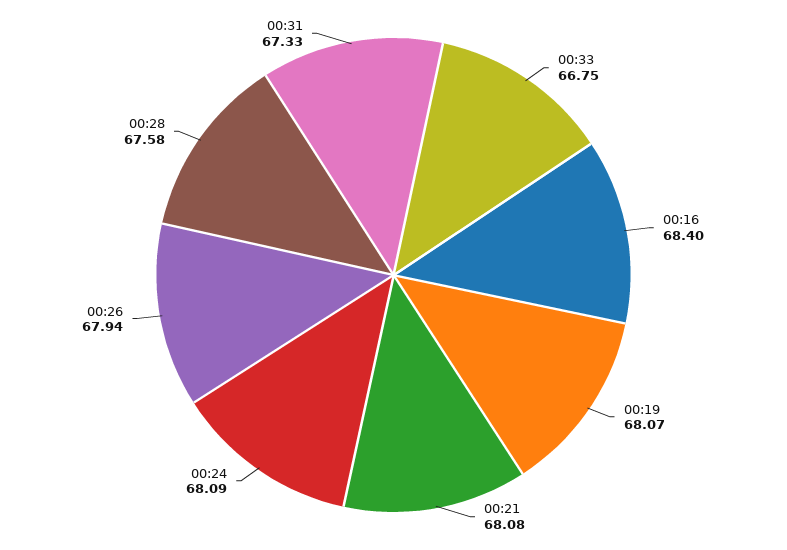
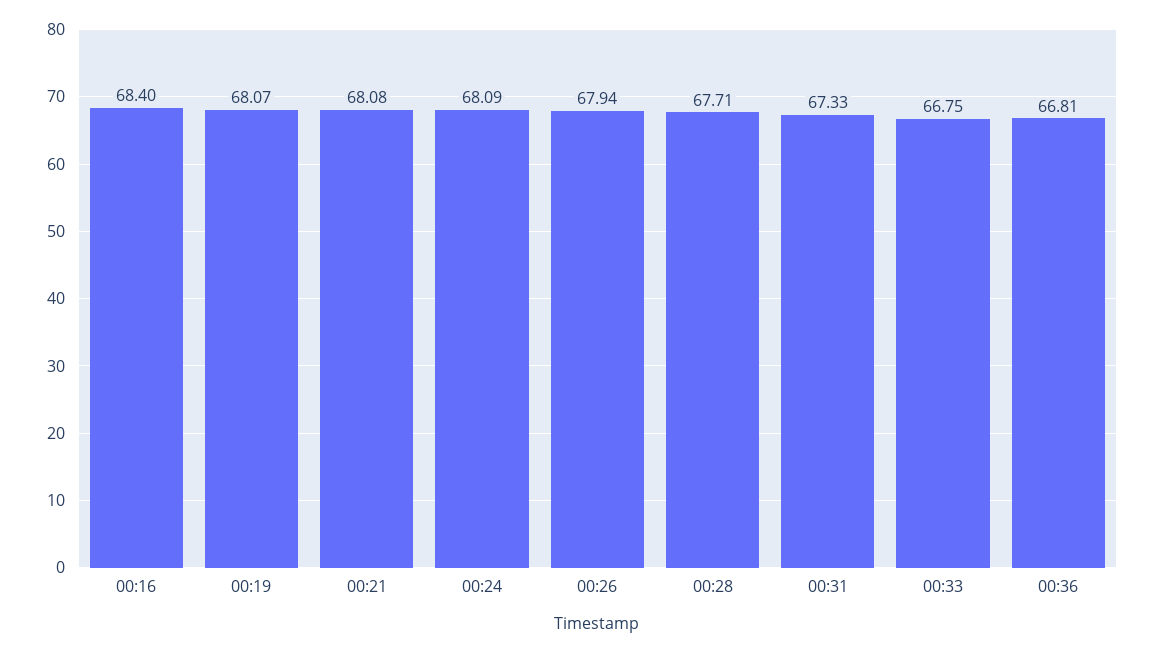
00:28: 67.58 -> 67.71
00:36: none -> 66.81

